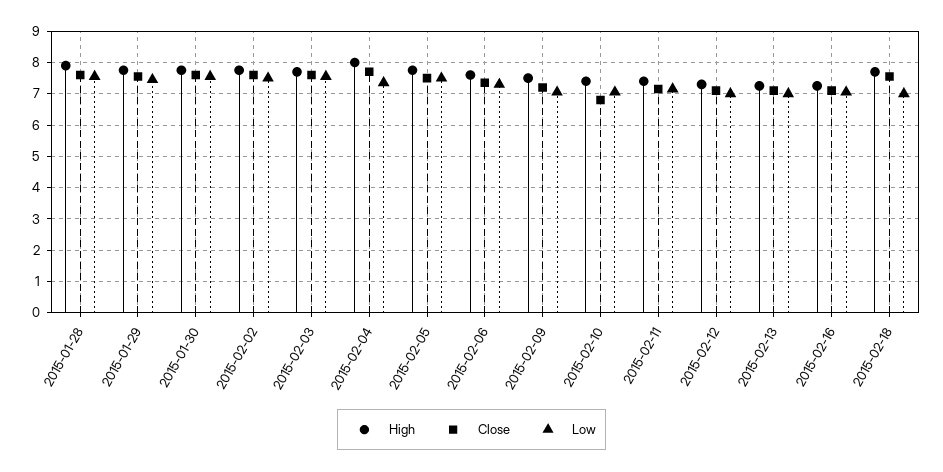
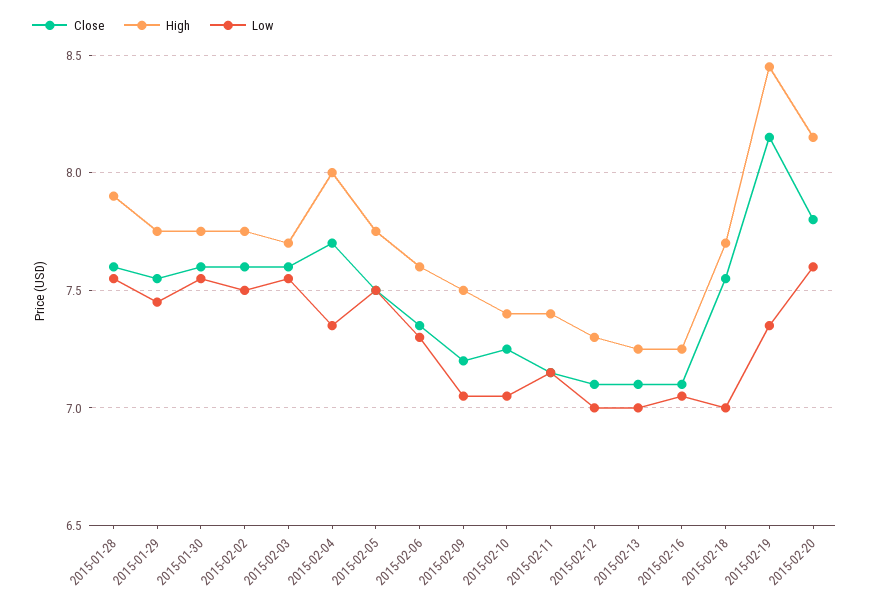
Close, 2015-02-10: 6.8 -> 7.25
Close, 2015-02-19: none -> 8.15
High, 2015-02-19: none -> 8.45
Low, 2015-02-19: none -> 7.35
Close, 2015-02-20: none -> 7.8
High, 2015-02-20: none -> 8.15
Low, 2015-02-20: none -> 7.6

